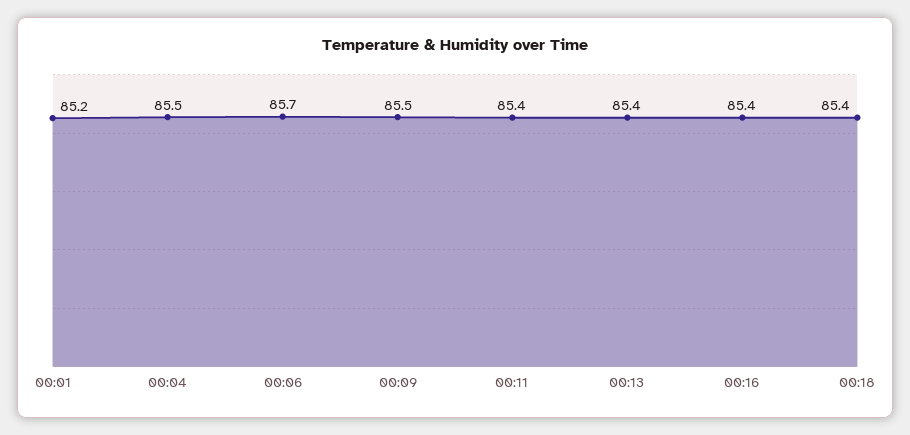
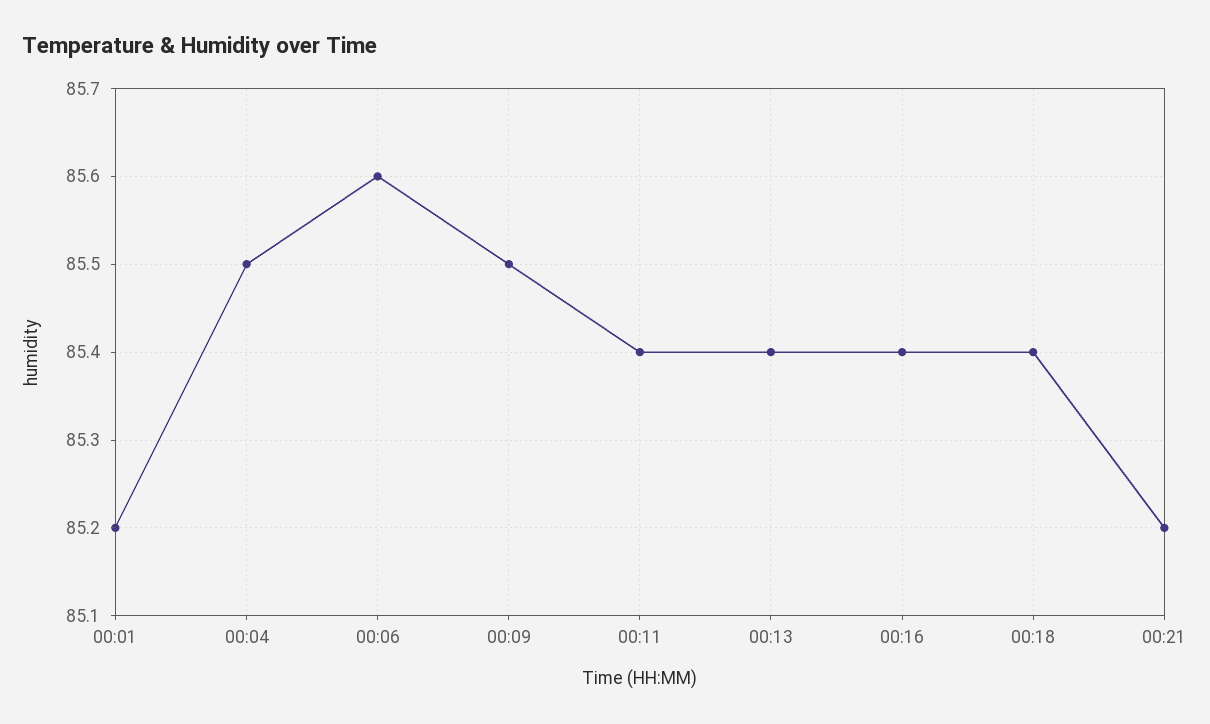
00:06: 85.7 -> 85.6
00:21: none -> 85.2

